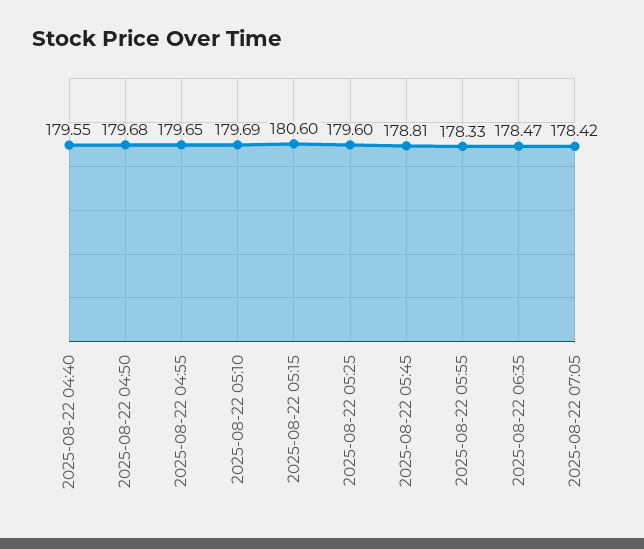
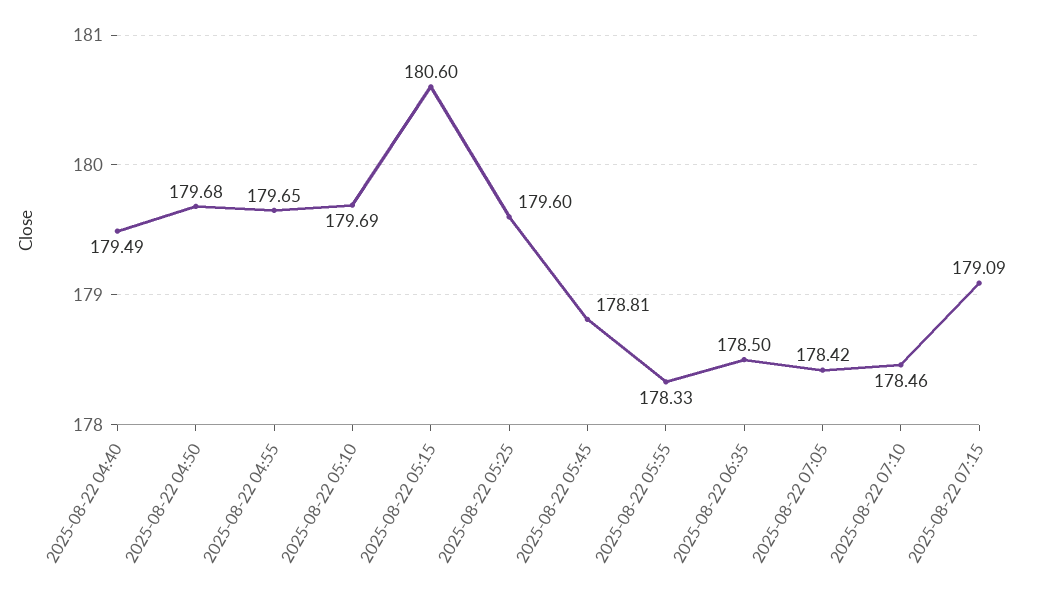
2025-08-22 04:40: 179.55 -> 179.49
2025-08-22 06:35: 178.47 -> 178.5
2025-08-22 07:10: none -> 178.46
2025-08-22 07:15: none -> 179.09

